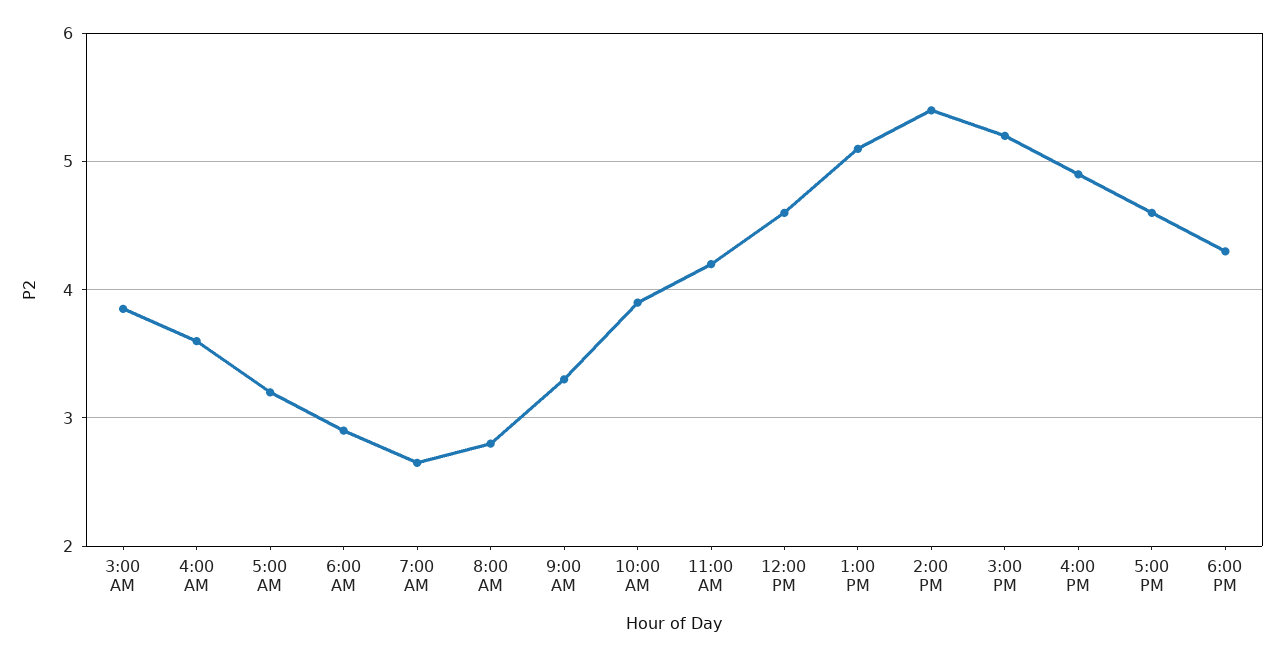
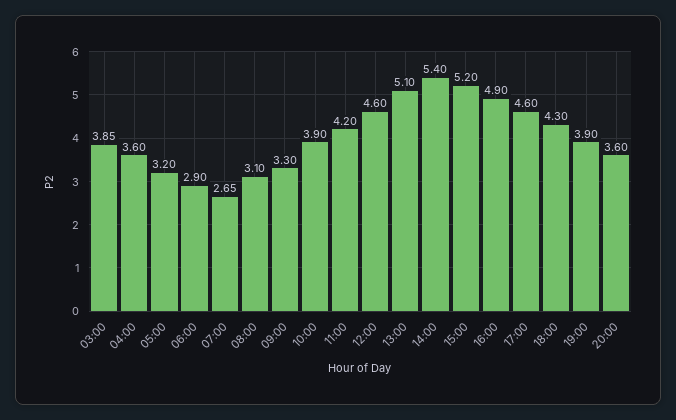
8:00 AM: 2.8 -> 3.1
19:00: none -> 3.9
20:00: none -> 3.6

